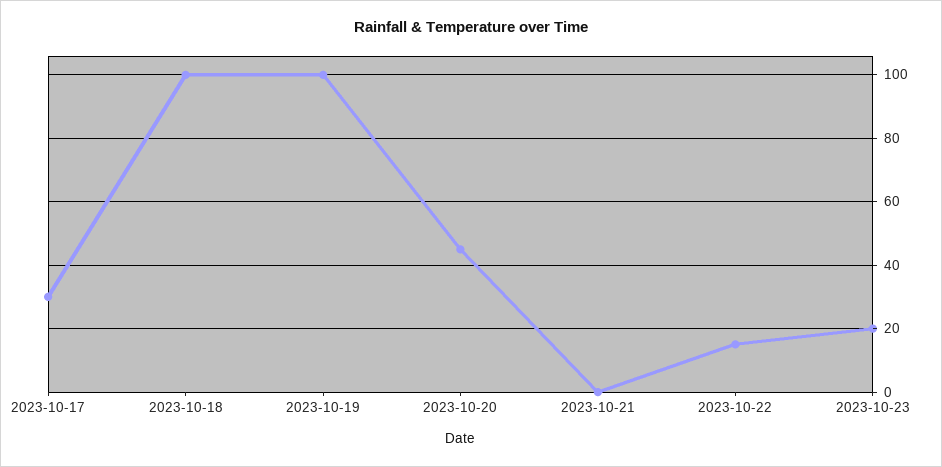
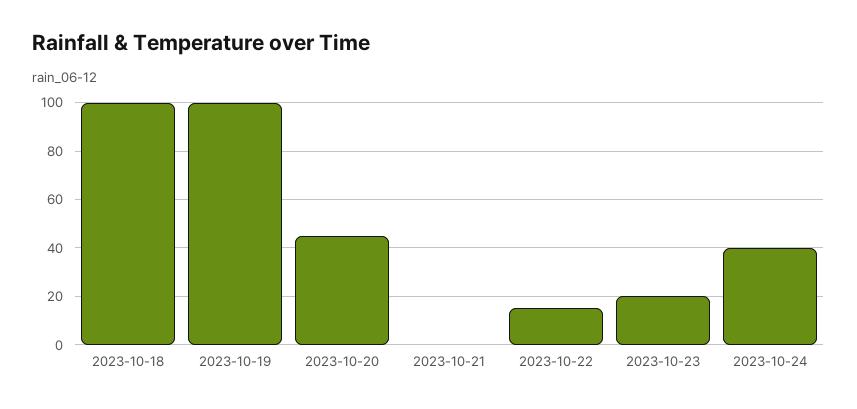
2023-10-17: 30 -> none
2023-10-24: none -> 40

